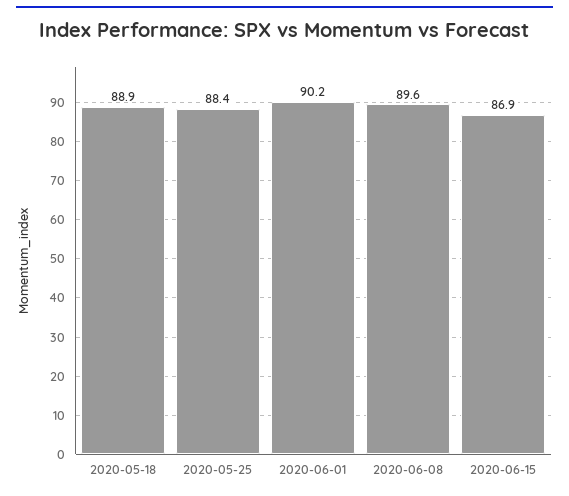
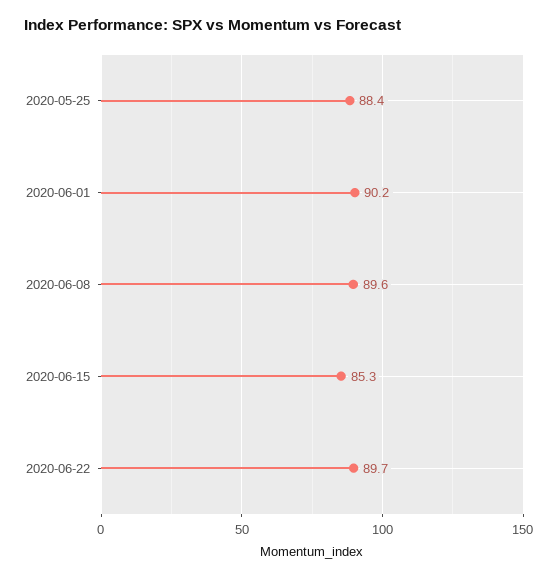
2020-05-18: 88.9 -> none
2020-06-15: 86.9 -> 85.3
2020-06-22: none -> 89.7

